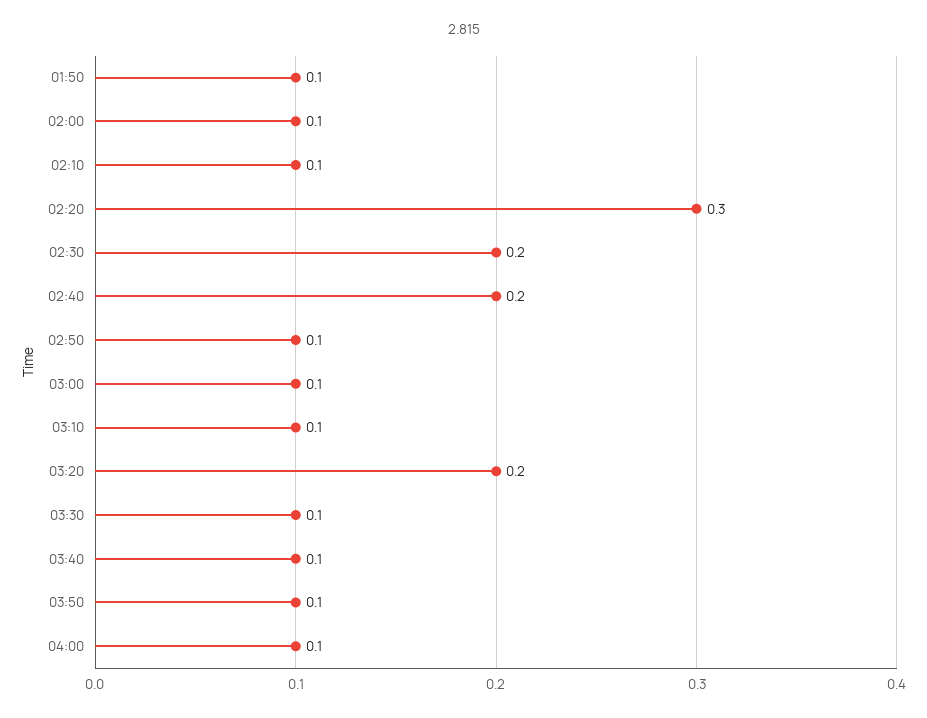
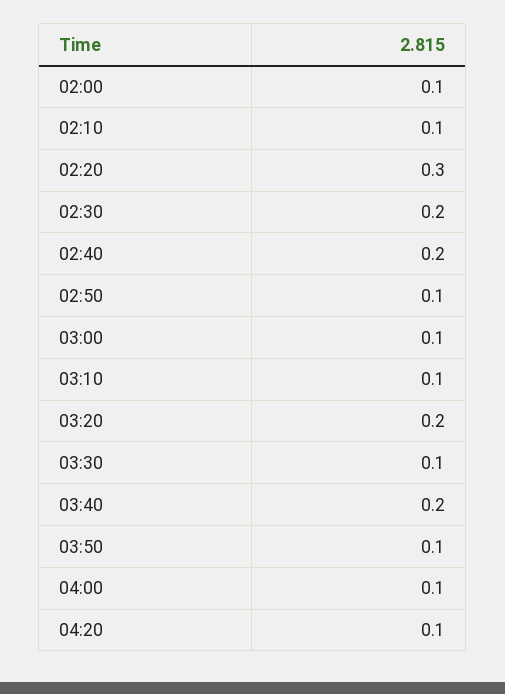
01:50: 0.1 -> none
03:40: 0.1 -> 0.2
04:20: none -> 0.1

